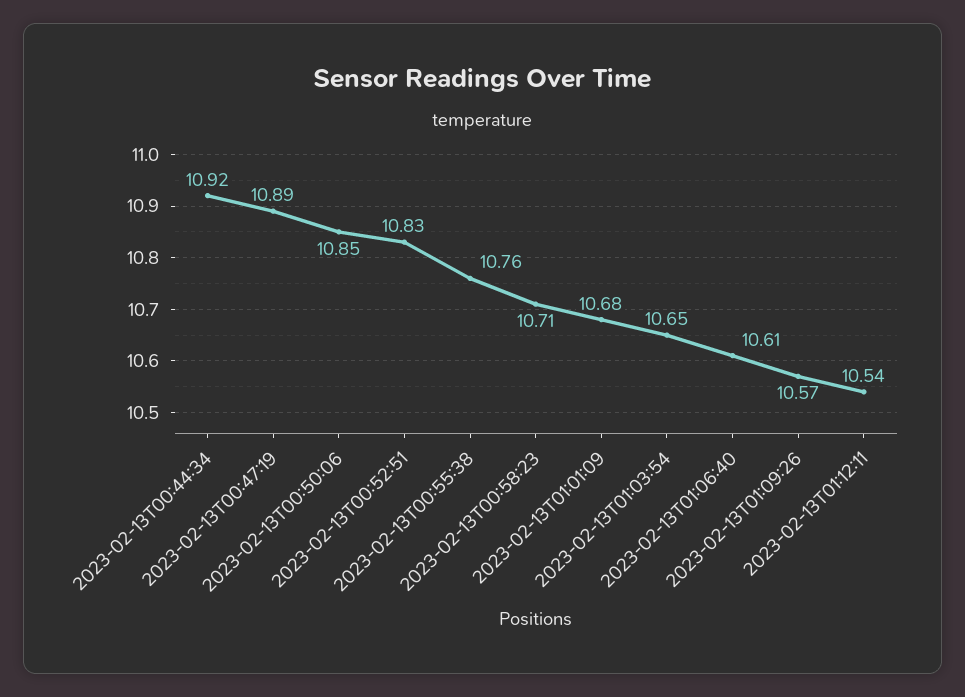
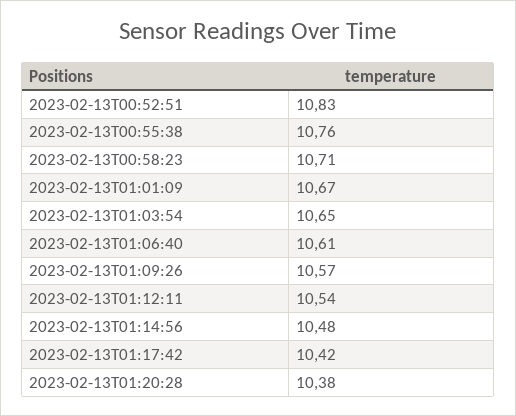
2023-02-13T00:44:34: 10.92 -> none
2023-02-13T00:47:19: 10.89 -> none
2023-02-13T00:50:06: 10.85 -> none
2023-02-13T01:01:09: 10.68 -> 10.67
2023-02-13T01:14:56: none -> 10.48
2023-02-13T01:17:42: none -> 10.42
2023-02-13T01:20:28: none -> 10.38

